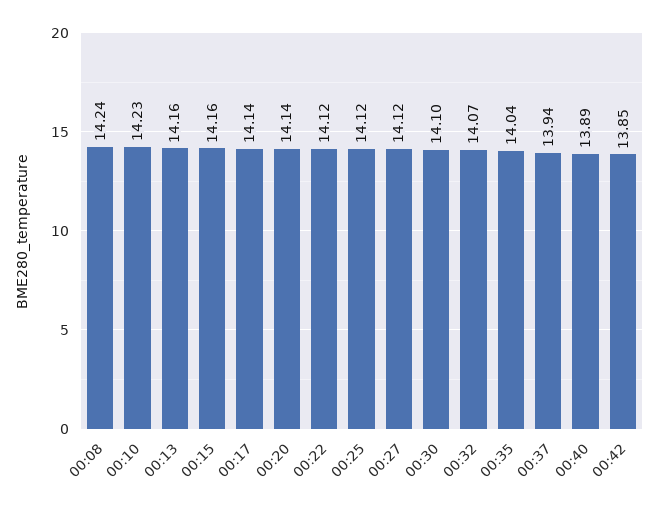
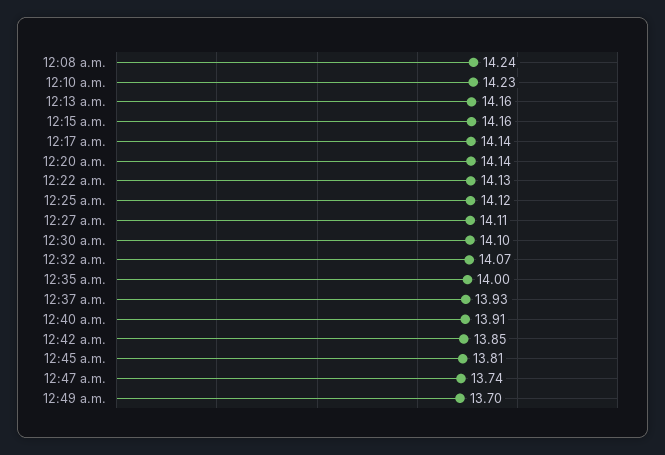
00:22: 14.12 -> 14.13
00:27: 14.12 -> 14.11
00:35: 14.04 -> 14
00:37: 13.94 -> 13.93
00:40: 13.89 -> 13.91
12:45 a.m.: none -> 13.81
12:47 a.m.: none -> 13.74
12:49 a.m.: none -> 13.7

